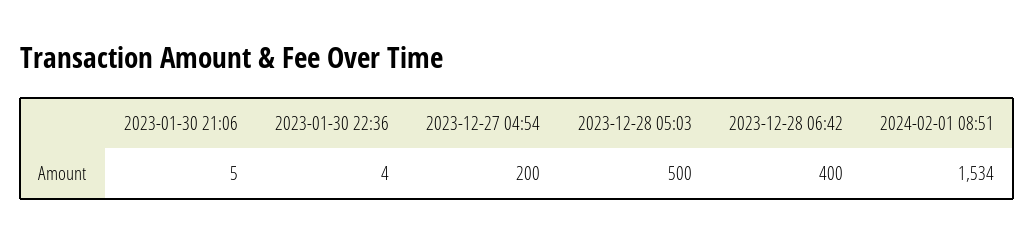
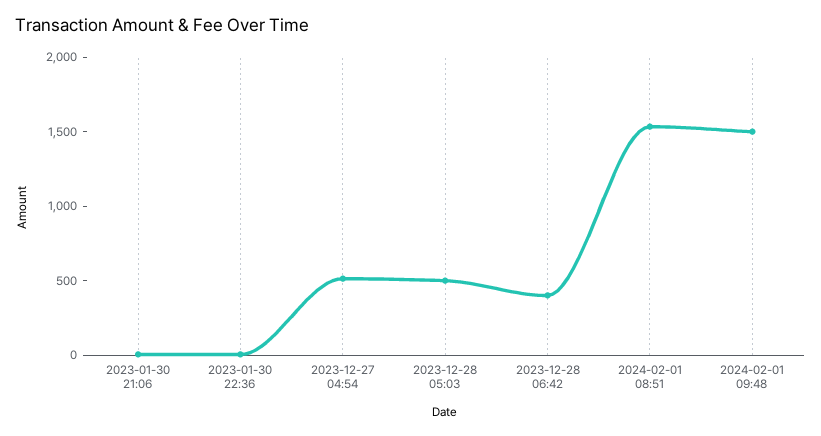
2023-12-27 04:54: 200 -> 500
2024-02-01 09:48: none -> 1500

